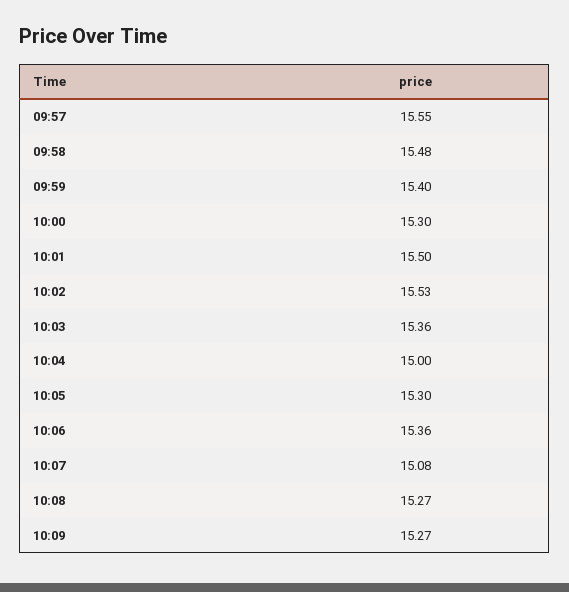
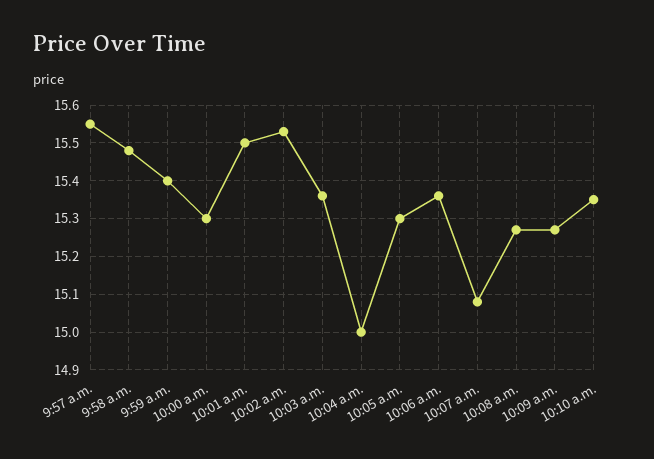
10:10 a.m.: none -> 15.35

